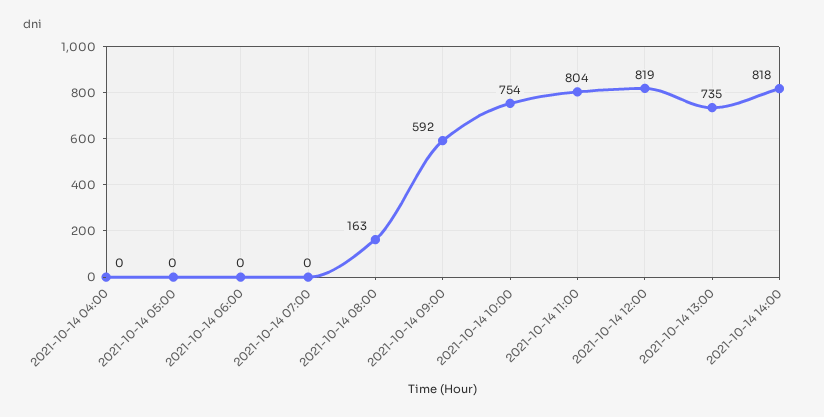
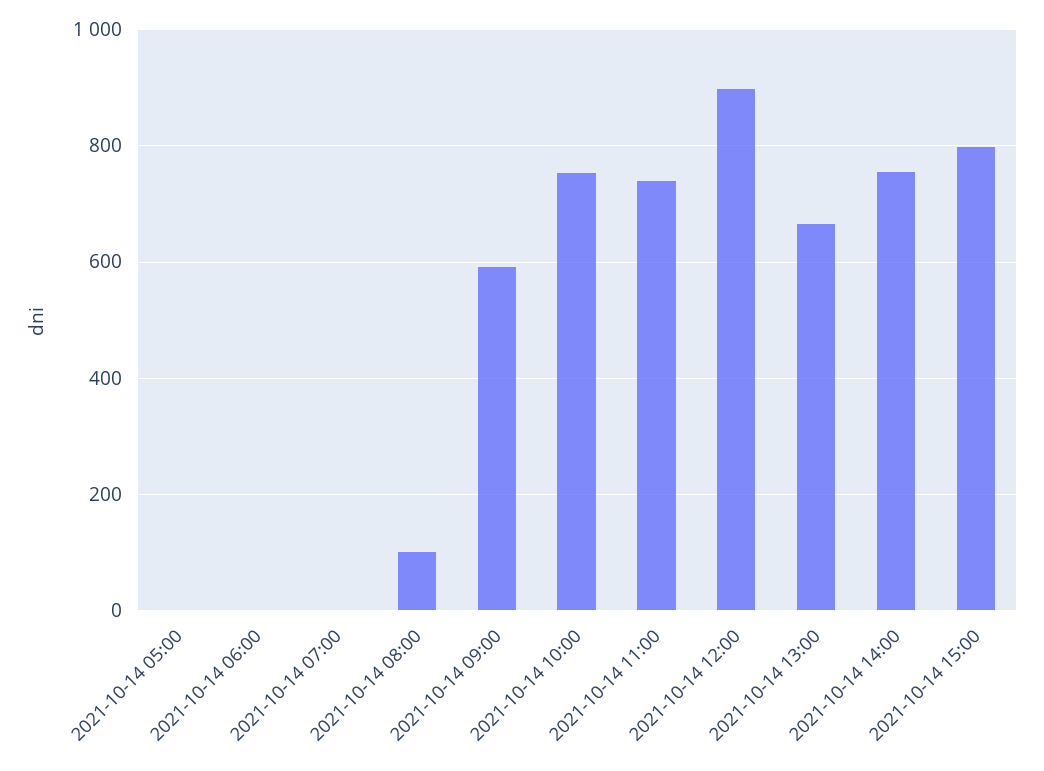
2021-10-14 04:00: 0 -> none
2021-10-14 08:00: 163 -> 100
2021-10-14 11:00: 804 -> 740
2021-10-14 12:00: 819 -> 900
2021-10-14 13:00: 735 -> 660
2021-10-14 14:00: 818 -> 760
2021-10-14 15:00: none -> 800

